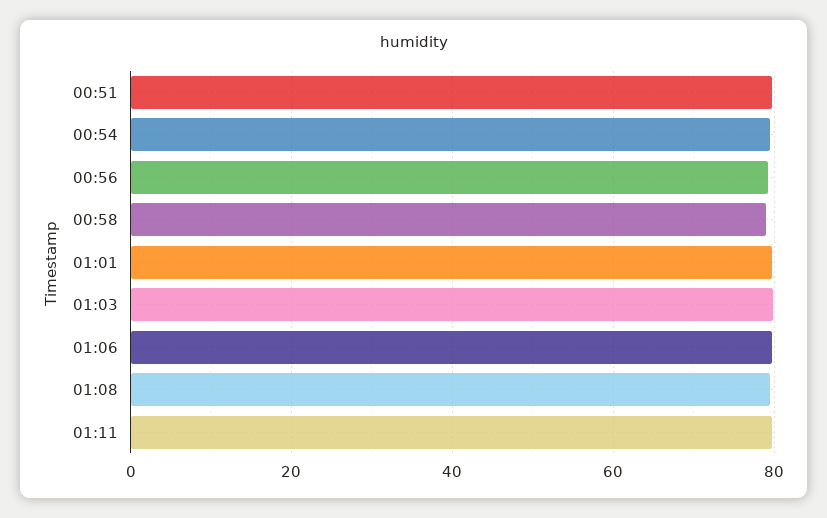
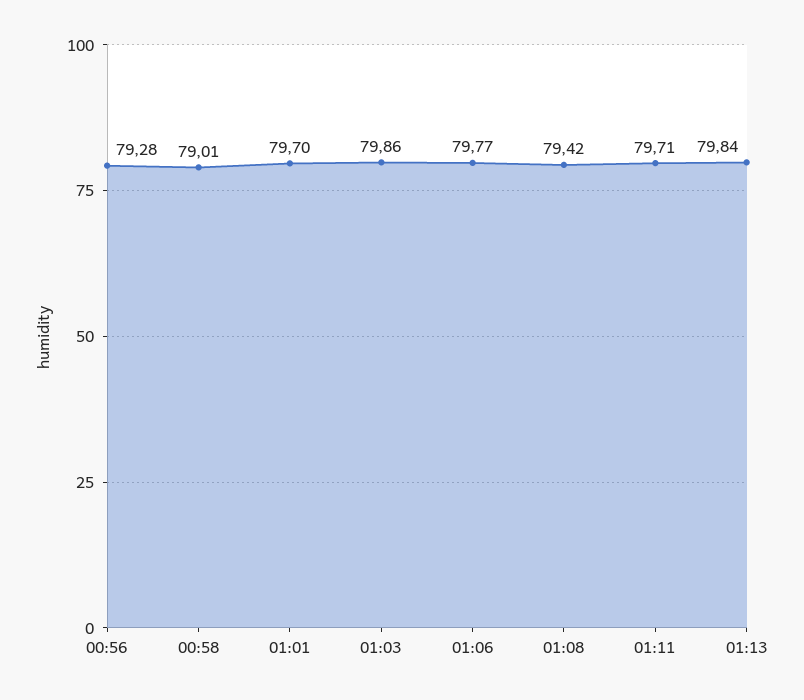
00:51: 80 -> none
00:54: 80 -> none
01:13: none -> 79.84

